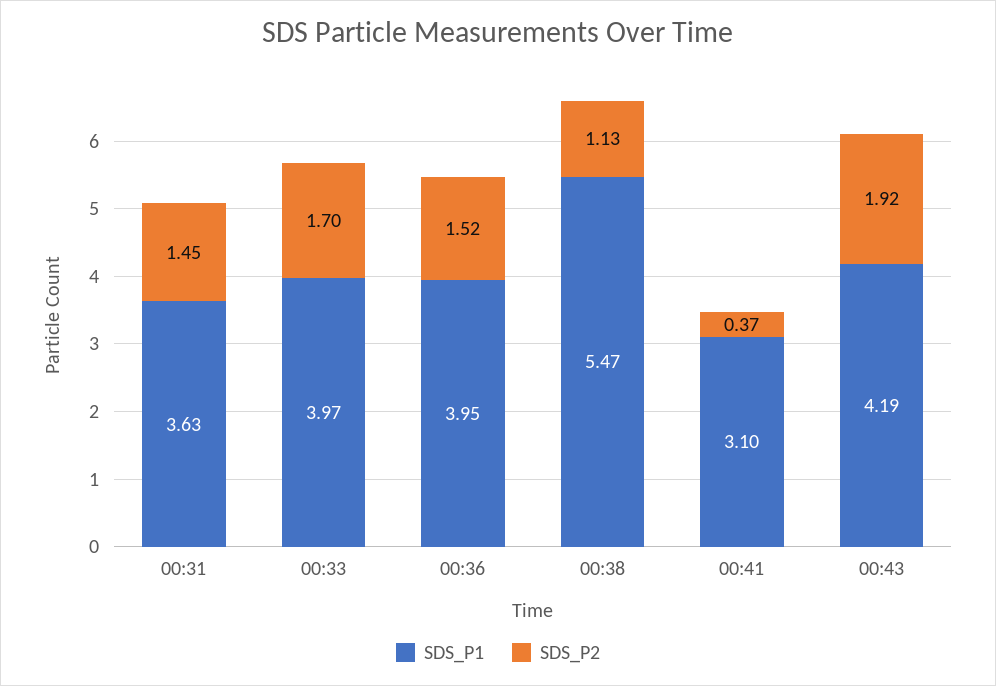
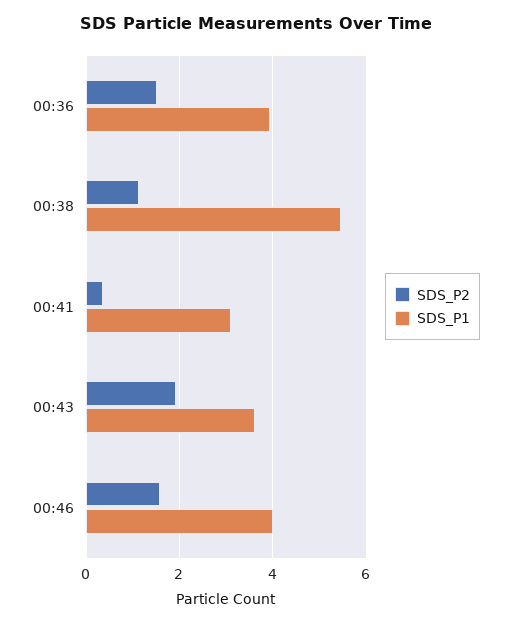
SDS_P1, 00:31: 3.63 -> none
SDS_P2, 00:31: 1.45 -> none
SDS_P1, 00:33: 3.97 -> none
SDS_P2, 00:33: 1.7 -> none
SDS_P1, 00:43: 4.19 -> 3.6
SDS_P2, 00:46: none -> 1.6
SDS_P1, 00:46: none -> 4

